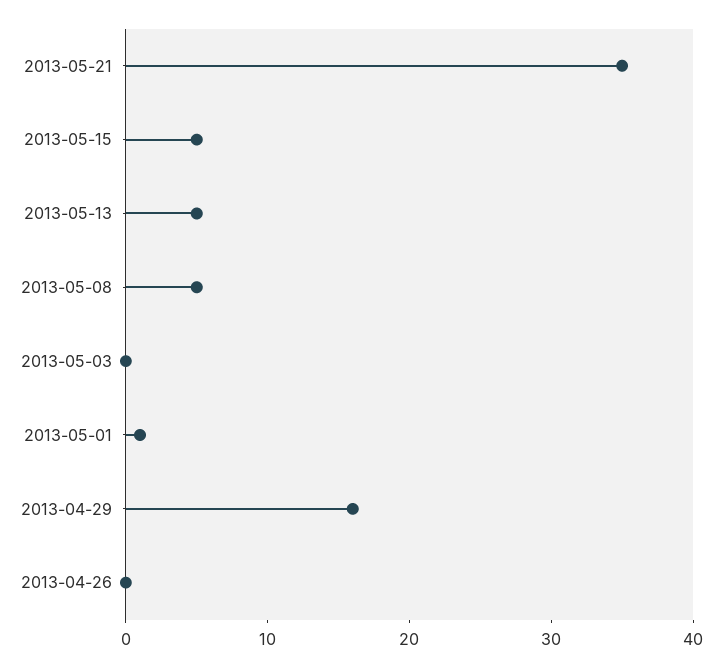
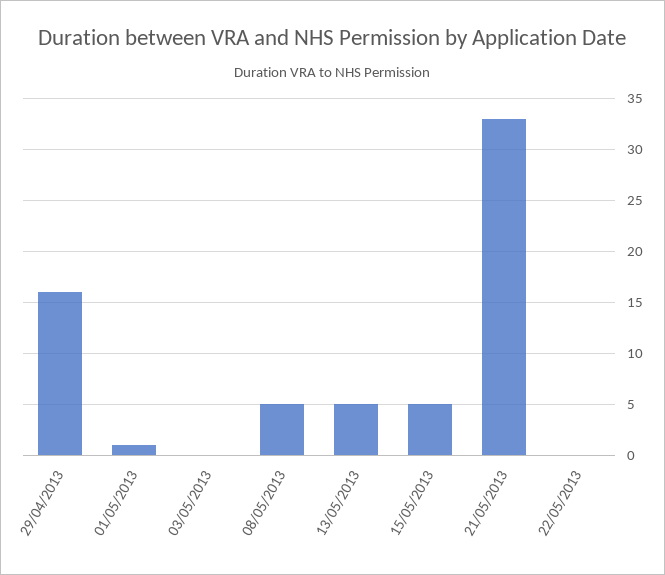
2013-05-21: 35 -> 33
2013-04-26: 0 -> none
22/05/2013: none -> 0

